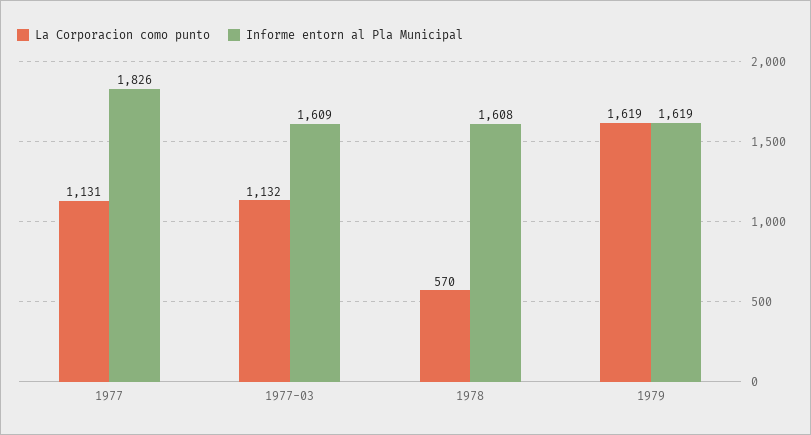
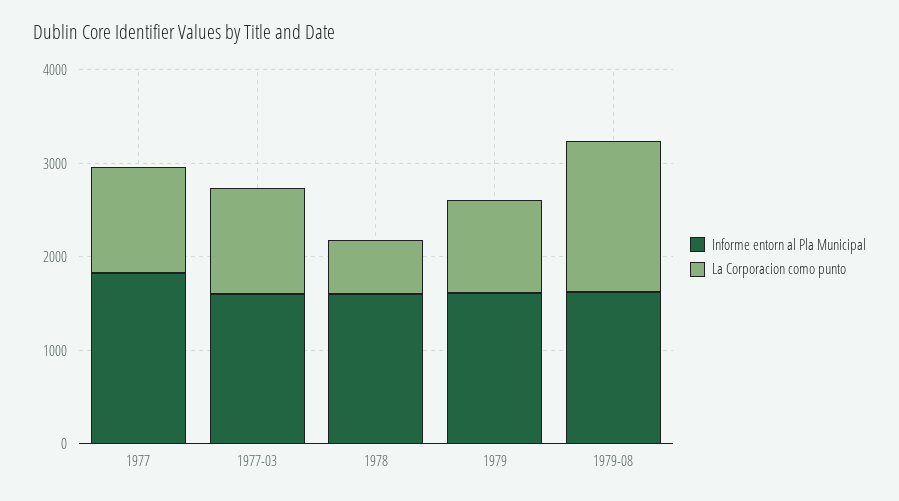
La Corporacion como punto, 1979: 1619 -> 1000
Informe entorn al Pla Municipal, 1979-08: none -> 1600
La Corporacion como punto, 1979-08: none -> 1600

